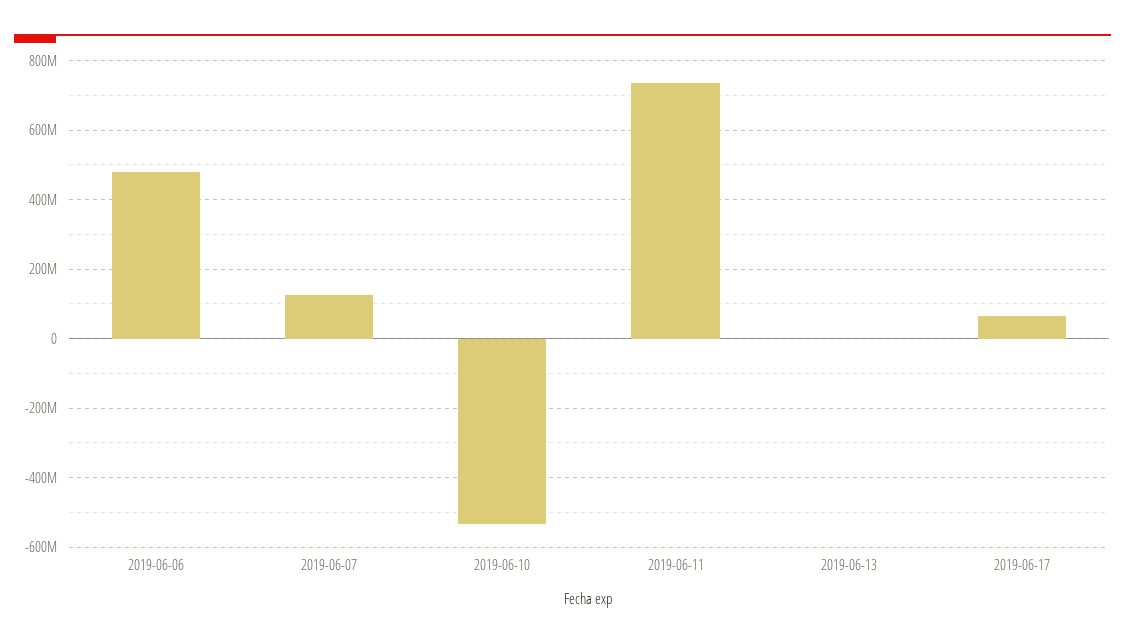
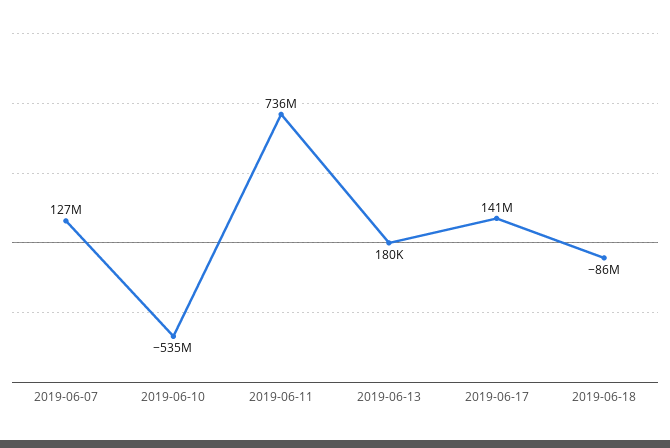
2019-06-06: 480000000 -> none
2019-06-17: 60000000 -> 141000000
2019-06-18: none -> -86000000

